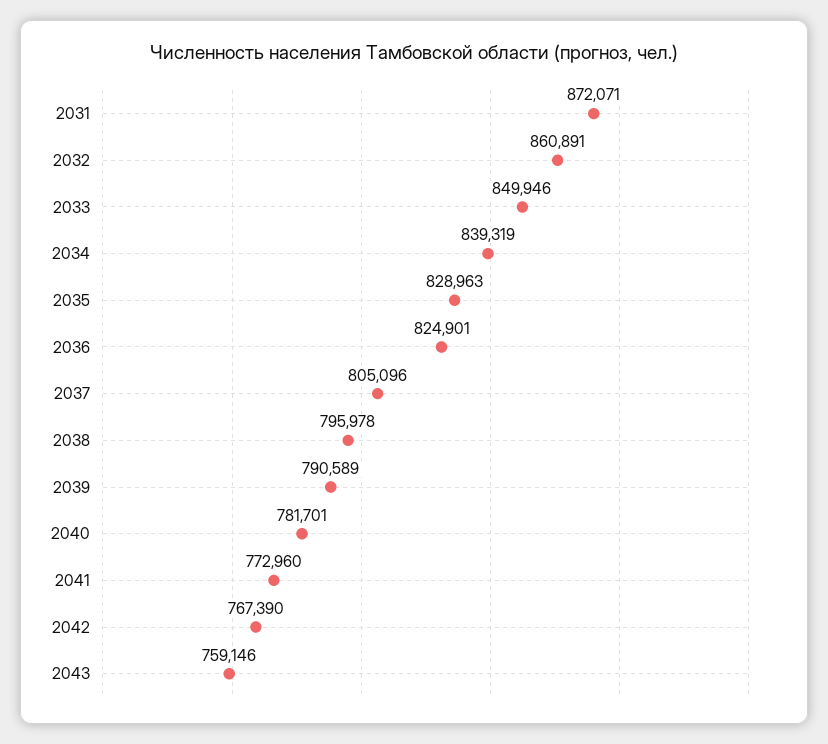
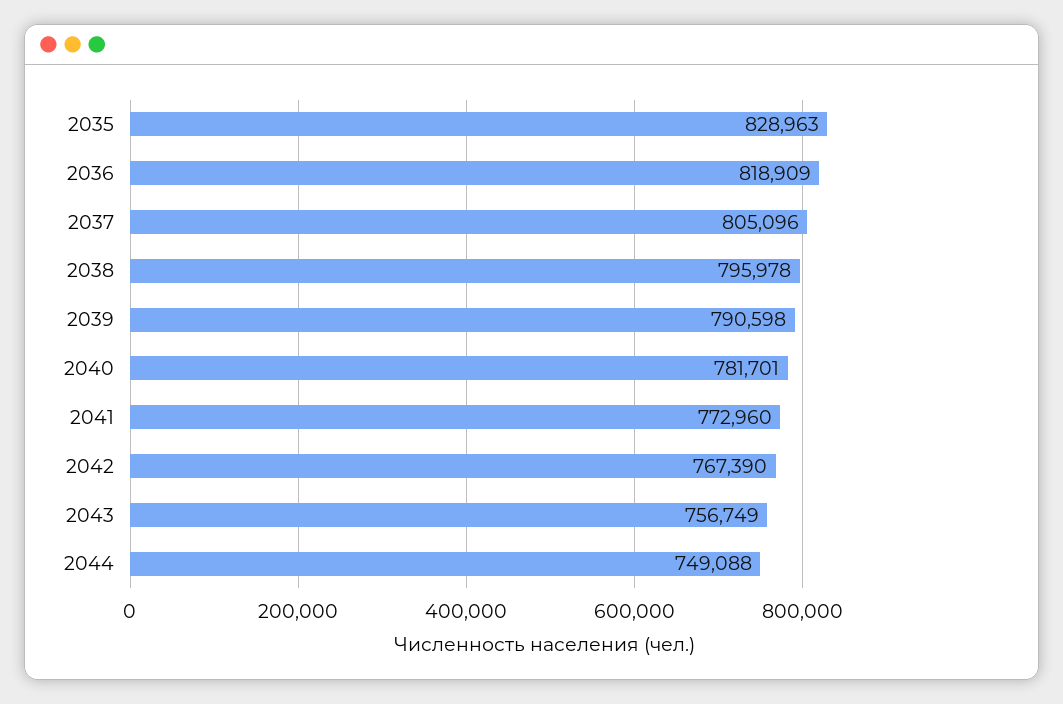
2031: 872071 -> none
2032: 860891 -> none
2033: 849946 -> none
2034: 839319 -> none
2036: 824901 -> 818909
2039: 790589 -> 790598
2043: 759146 -> 756749
2044: none -> 749088

